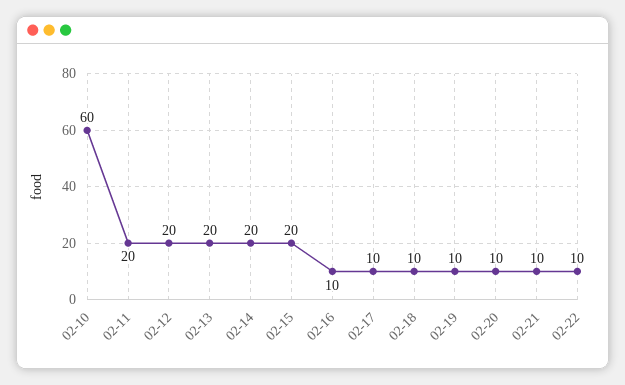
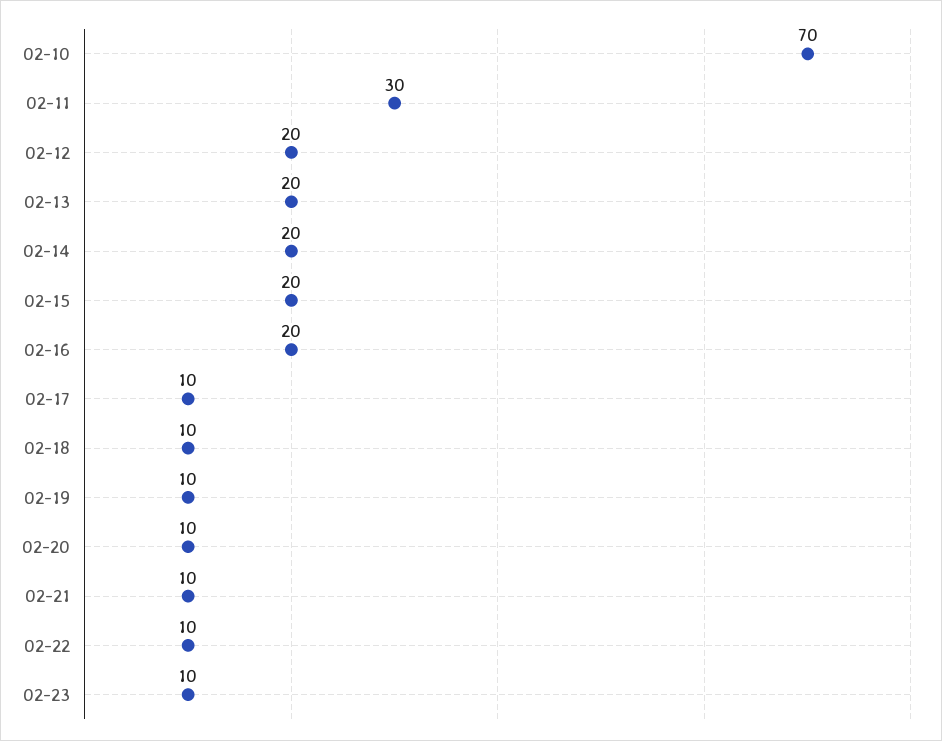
02-10: 60 -> 70
02-11: 20 -> 30
02-16: 10 -> 20
02-23: none -> 10

